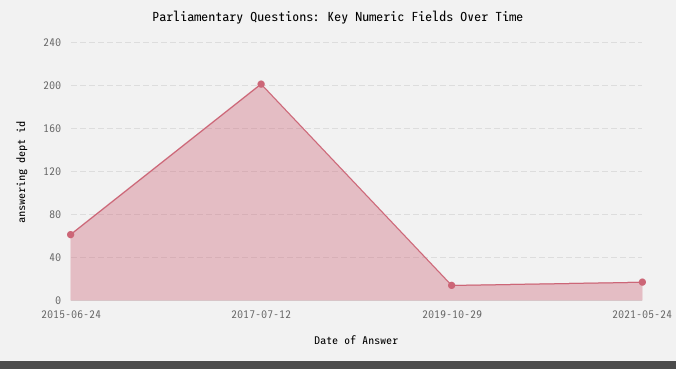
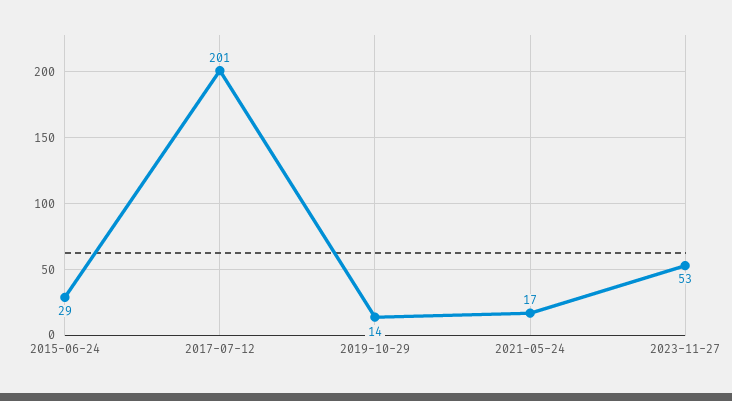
2015-06-24: 60 -> 29
2023-11-27: none -> 53

